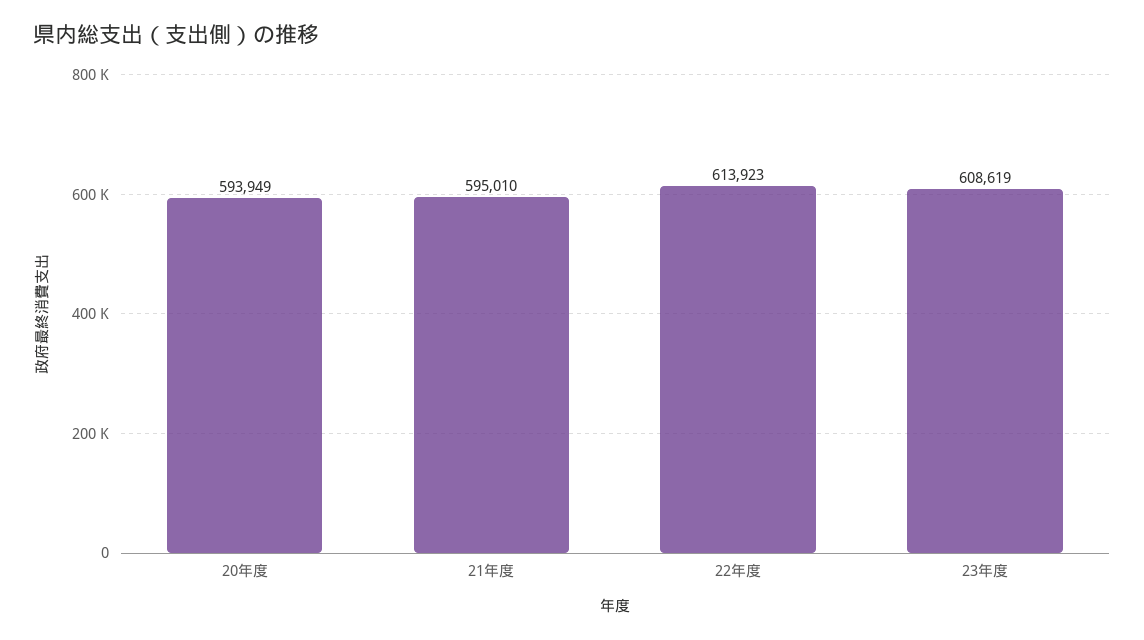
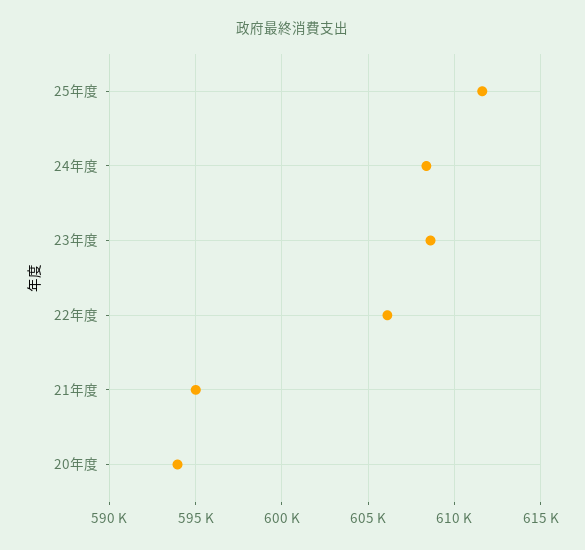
22年度: 613923 -> 606000
25年度: none -> 611500
24年度: none -> 608500

